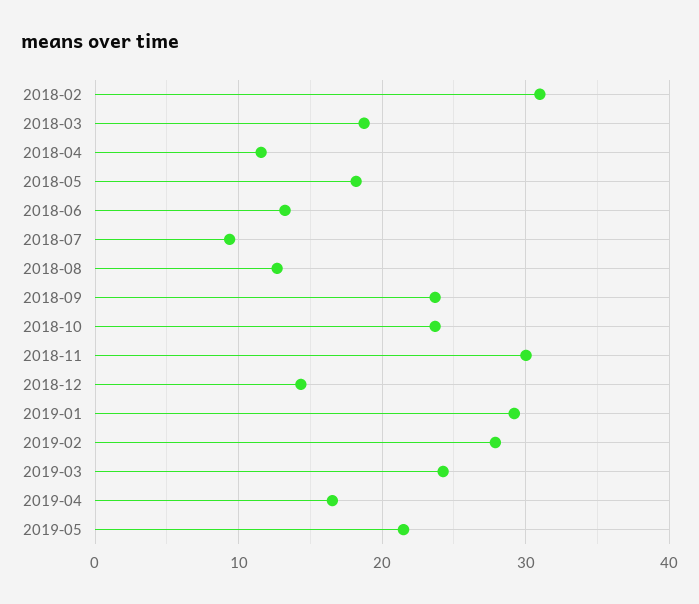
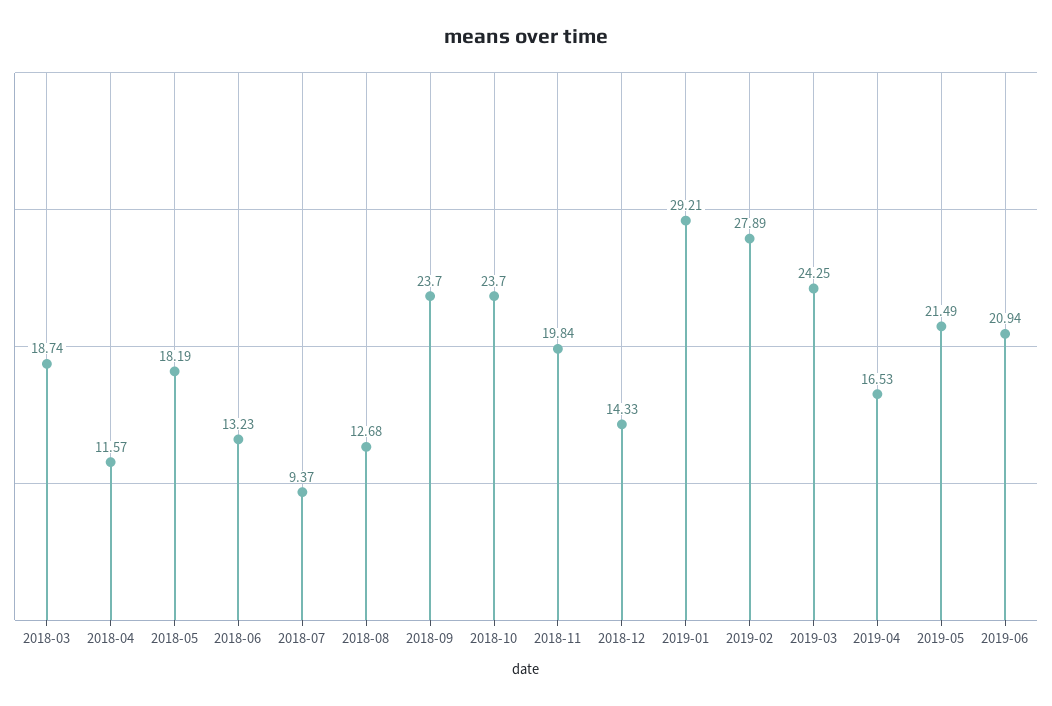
2018-02: 31 -> none
2018-11: 30 -> 19.84
2019-06: none -> 20.94

